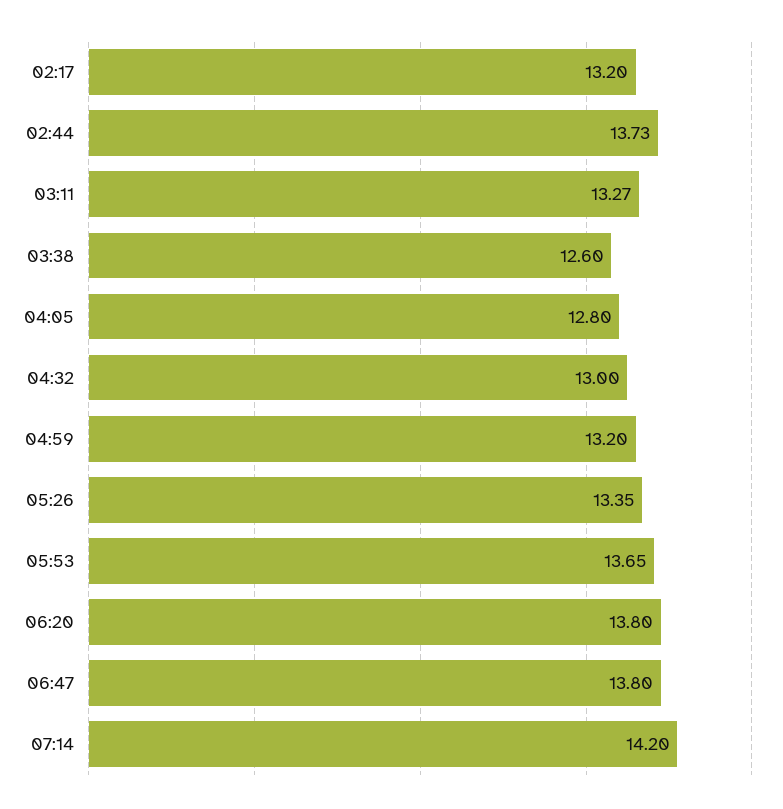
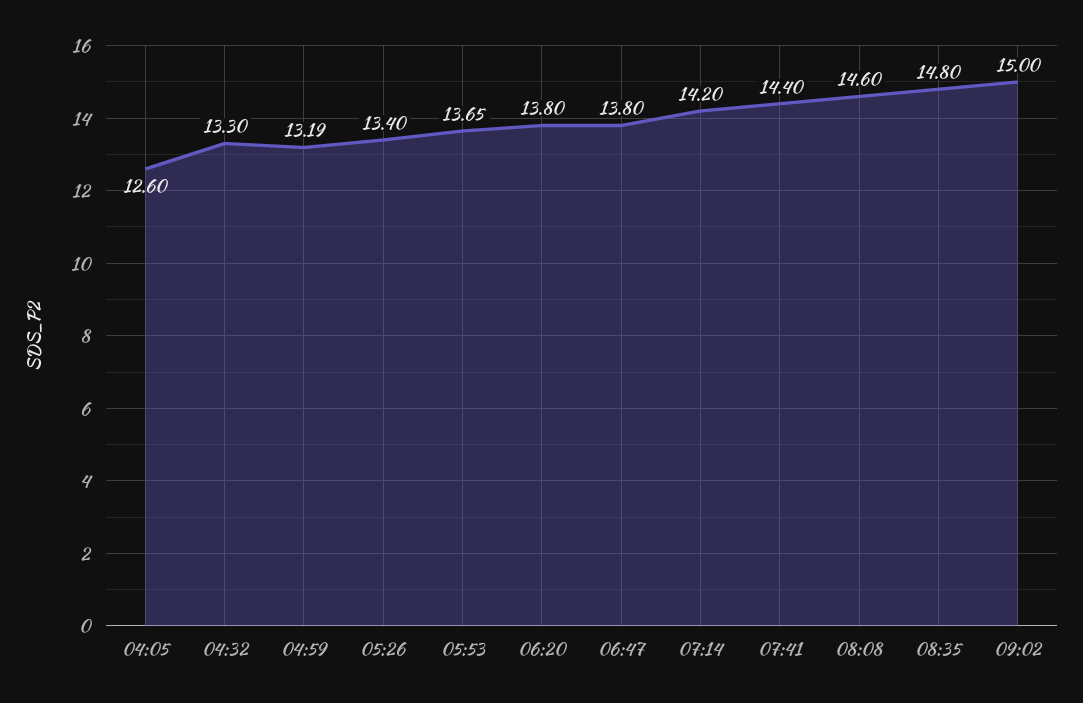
02:17: 13.2 -> none
02:44: 13.73 -> none
03:11: 13.27 -> none
03:38: 12.6 -> none
04:05: 12.8 -> 12.6
04:32: 13 -> 13.3
04:59: 13.2 -> 13.19
05:26: 13.35 -> 13.4
07:41: none -> 14.4
08:08: none -> 14.6
08:35: none -> 14.8
09:02: none -> 15

